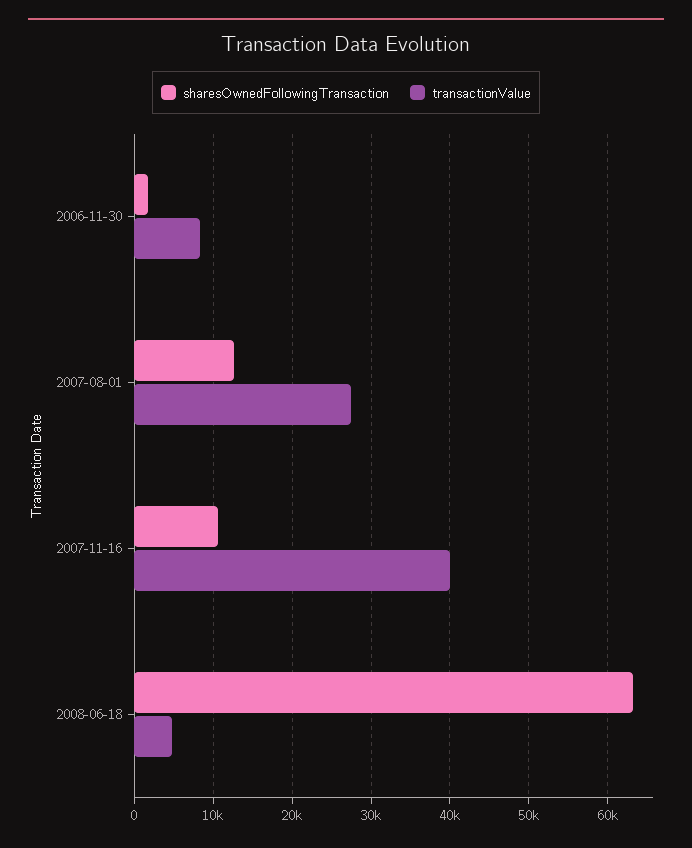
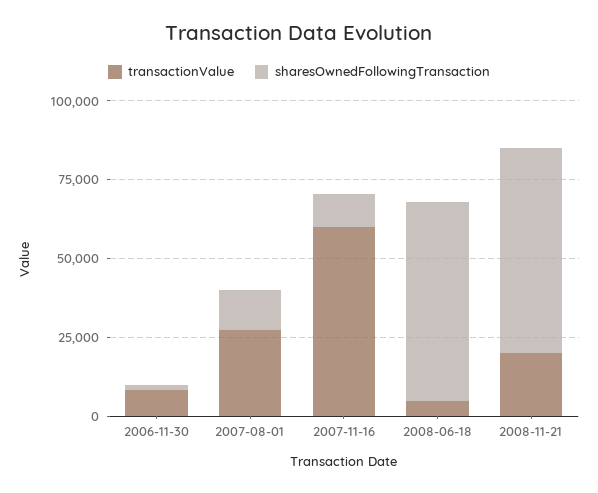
transactionValue, 2007-11-16: 40000 -> 60000
transactionValue, 2008-11-21: none -> 20000
sharesOwnedFollowingTransaction, 2008-11-21: none -> 65000

